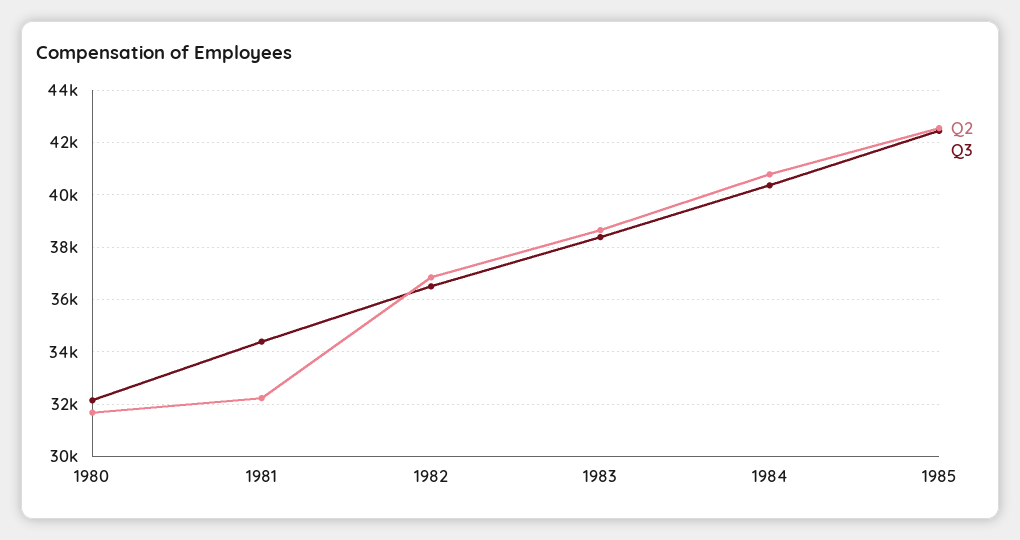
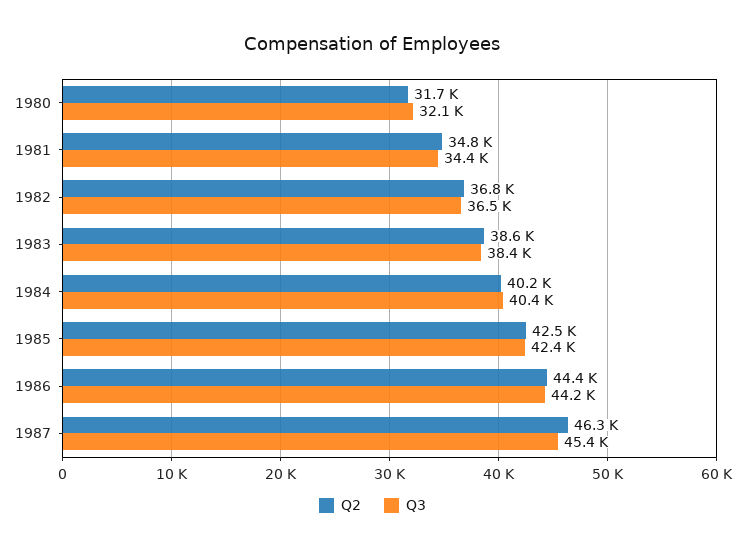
Q2, 1981: 32250 -> 34800
Q2, 1984: 40750 -> 40200
Q2, 1986: none -> 44400
Q3, 1986: none -> 44200
Q2, 1987: none -> 46300
Q3, 1987: none -> 45400

